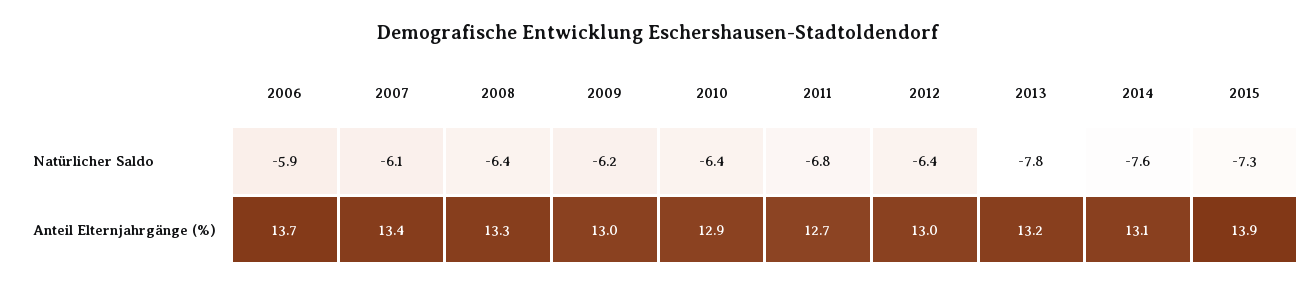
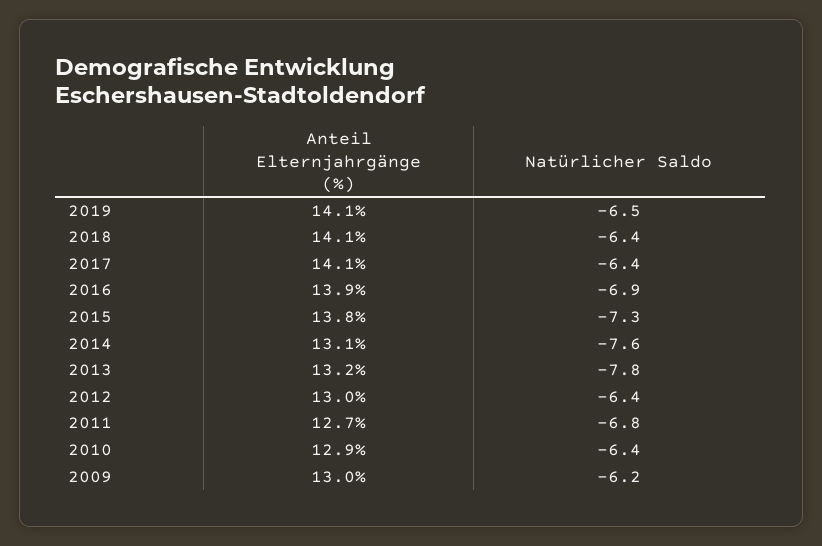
2006, Natürlicher Saldo: -5.9 -> none
2007, Natürlicher Saldo: -6.1 -> none
2008, Natürlicher Saldo: -6.4 -> none
2006, Anteil Elternjahrgänge (%): 13.7 -> none
2007, Anteil Elternjahrgänge (%): 13.4 -> none
2008, Anteil Elternjahrgänge (%): 13.3 -> none
2015, Anteil Elternjahrgänge (%): 13.9 -> 13.8
2019, Anteil Elternjahrgänge (%): none -> 14.1
2019, Natürlicher Saldo: none -> -6.5
2018, Anteil Elternjahrgänge (%): none -> 14.1
2018, Natürlicher Saldo: none -> -6.4
2017, Anteil Elternjahrgänge (%): none -> 14.1
2017, Natürlicher Saldo: none -> -6.4
2016, Anteil Elternjahrgänge (%): none -> 13.9
2016, Natürlicher Saldo: none -> -6.9

